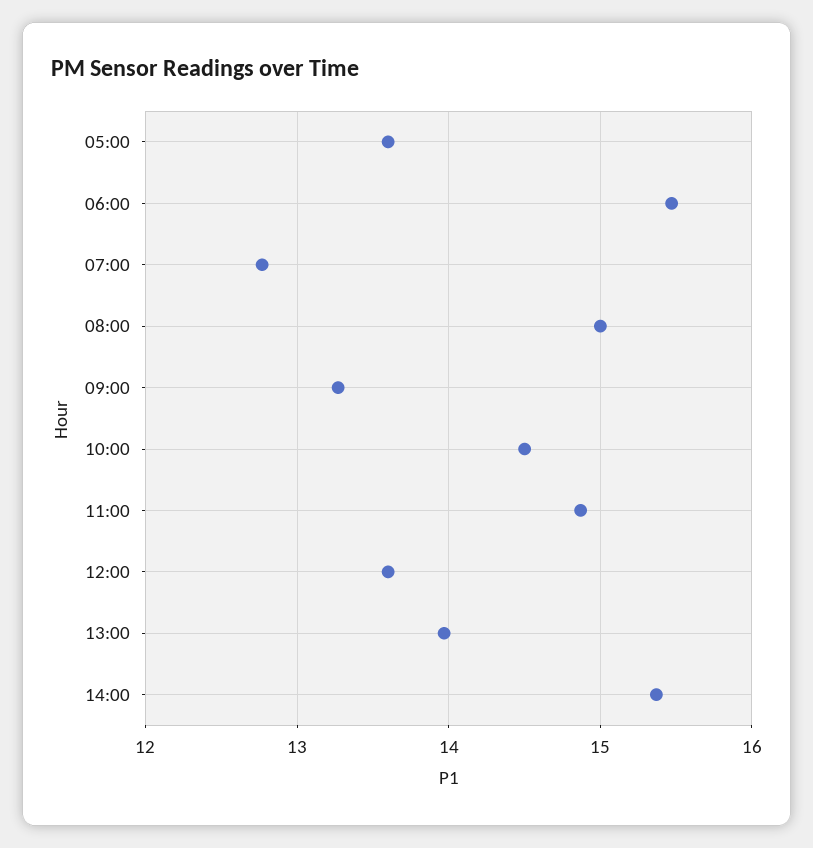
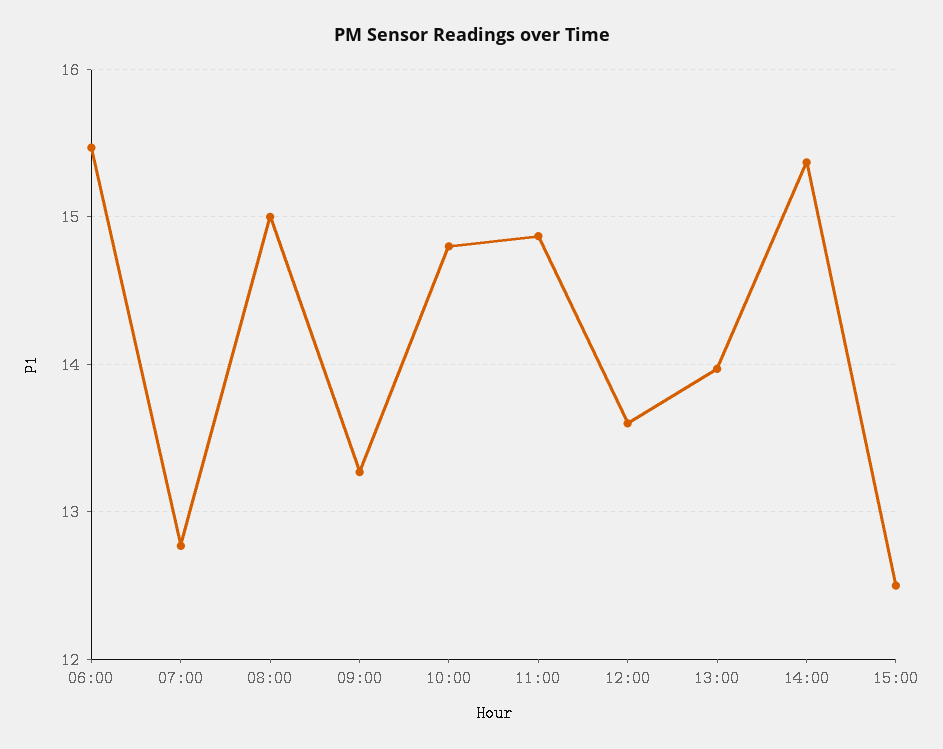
05:00: 13.6 -> none
10:00: 14.5 -> 14.8
15:00: none -> 12.5

